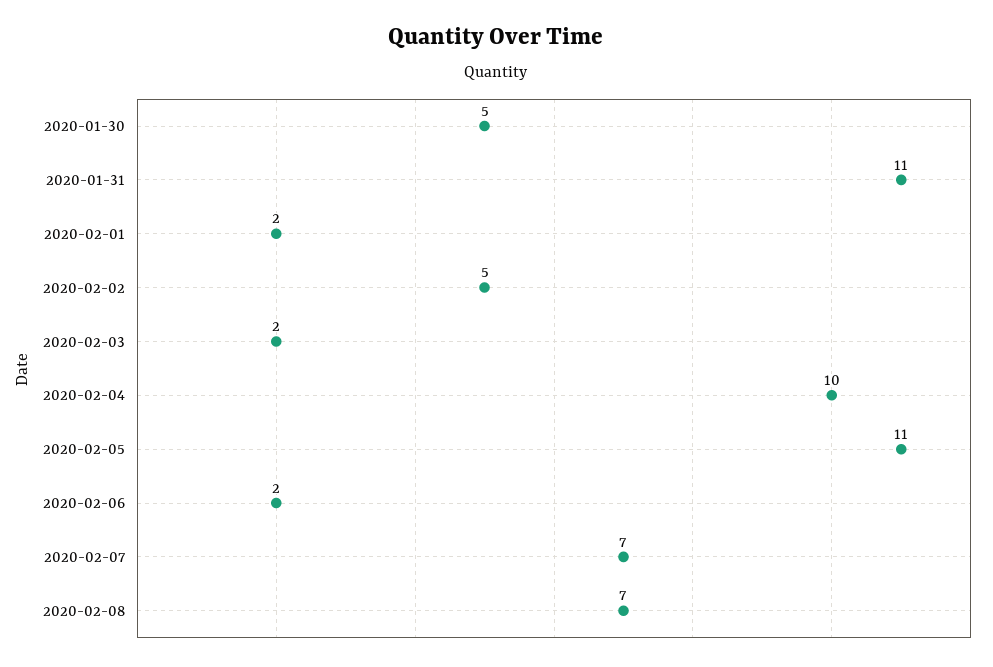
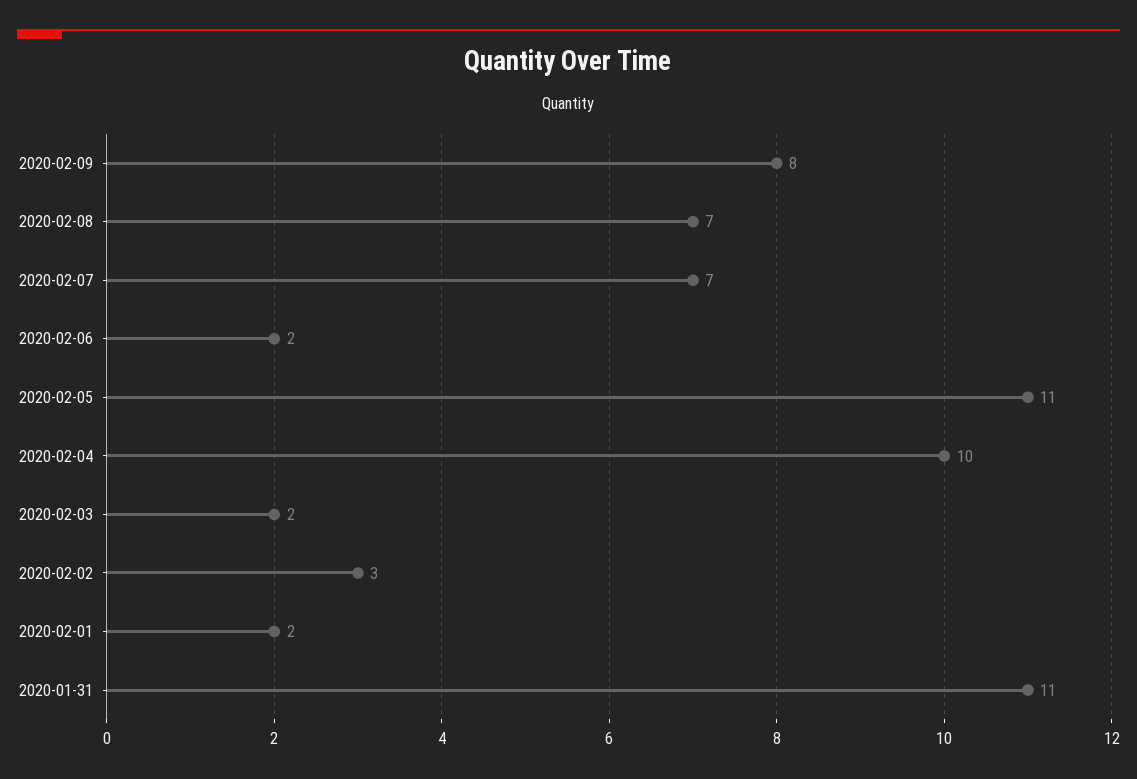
2020-01-30: 5 -> none
2020-02-02: 5 -> 3
2020-02-09: none -> 8

